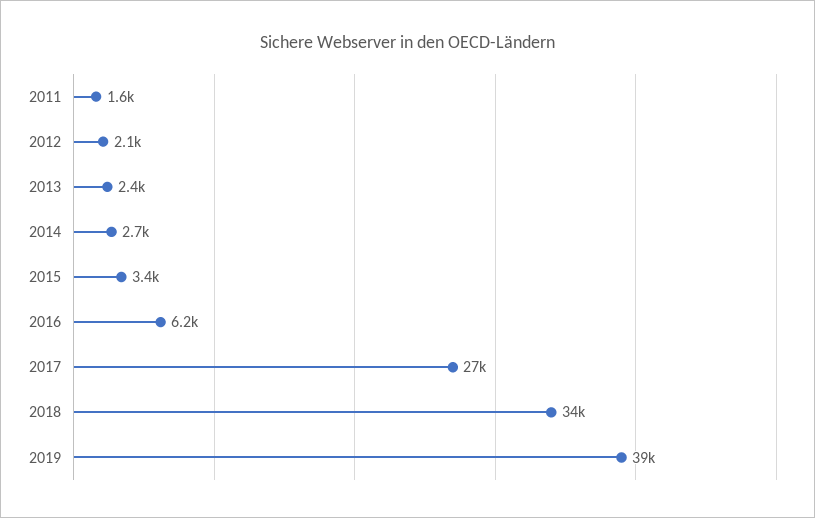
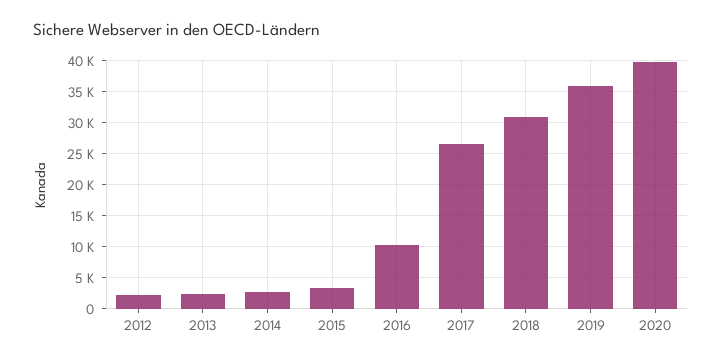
2011: 1600 -> none
2016: 6200 -> 10000
2018: 34000 -> 31000
2019: 39000 -> 36000
2020: none -> 40000

